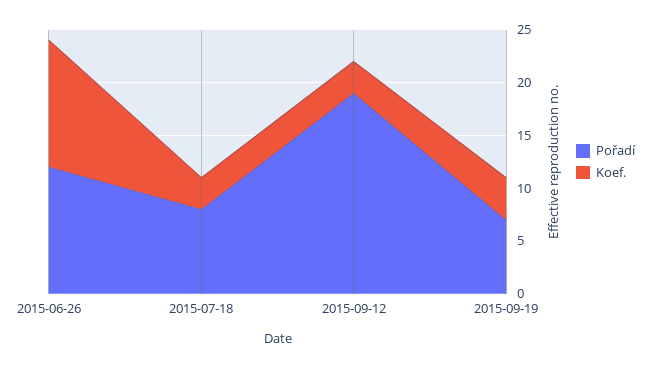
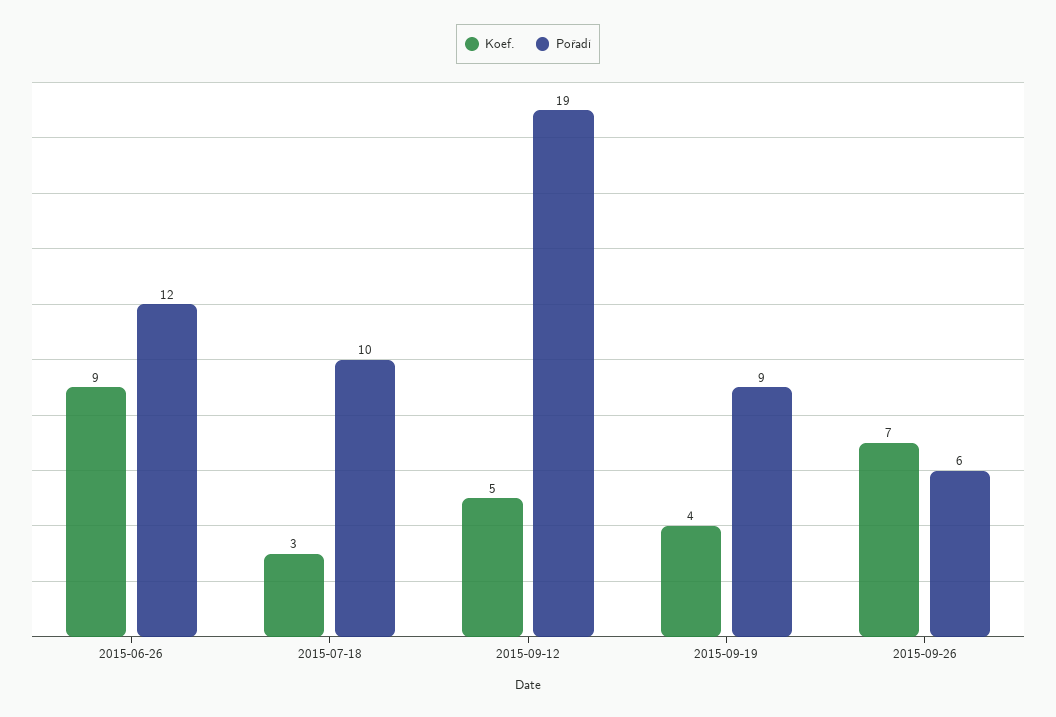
Koef., 2015-06-26: 12 -> 9
Pořadí, 2015-07-18: 8 -> 10
Koef., 2015-09-12: 3 -> 5
Pořadí, 2015-09-19: 7 -> 9
Koef., 2015-09-26: none -> 7
Pořadí, 2015-09-26: none -> 6

